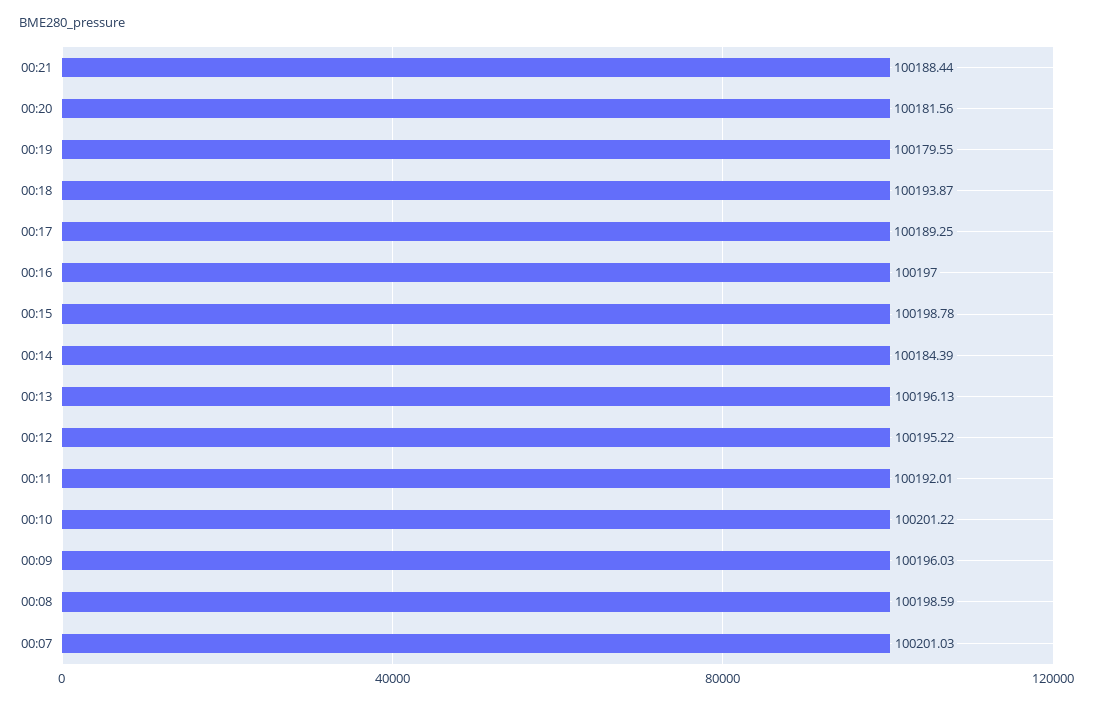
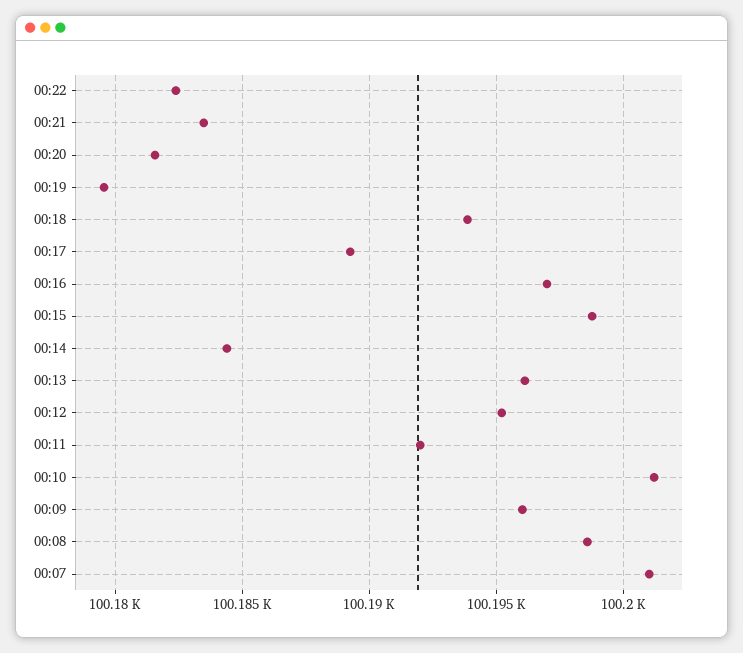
00:21: 100188.44 -> 100183.5
00:22: none -> 100182.5

